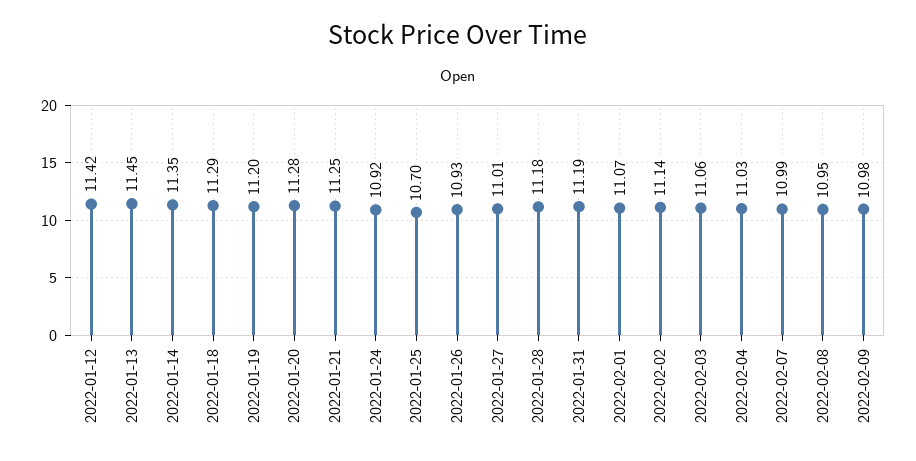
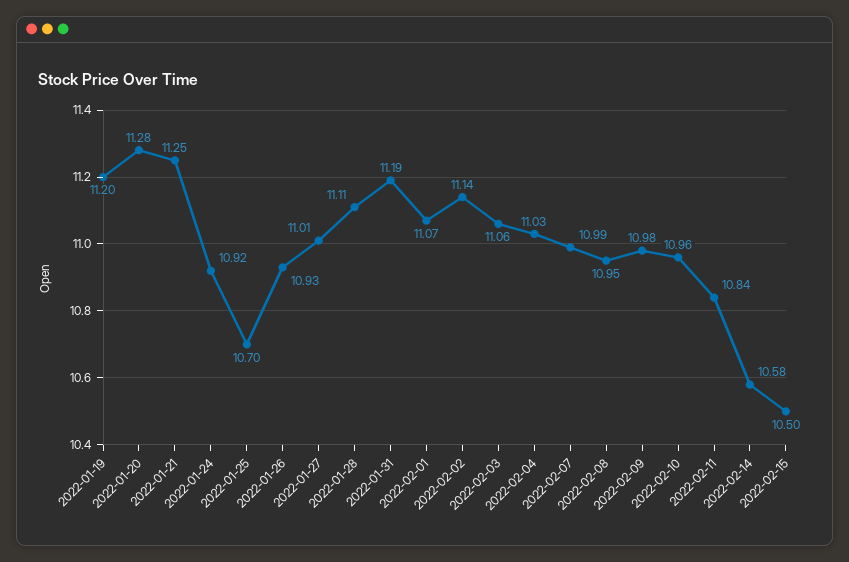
2022-01-12: 11.42 -> none
2022-01-13: 11.45 -> none
2022-01-14: 11.35 -> none
2022-01-18: 11.29 -> none
2022-01-28: 11.18 -> 11.11
2022-02-10: none -> 10.96
2022-02-11: none -> 10.84
2022-02-14: none -> 10.58
2022-02-15: none -> 10.5

